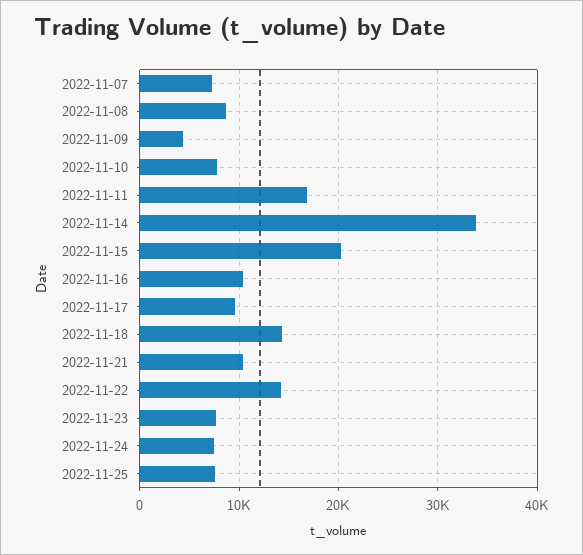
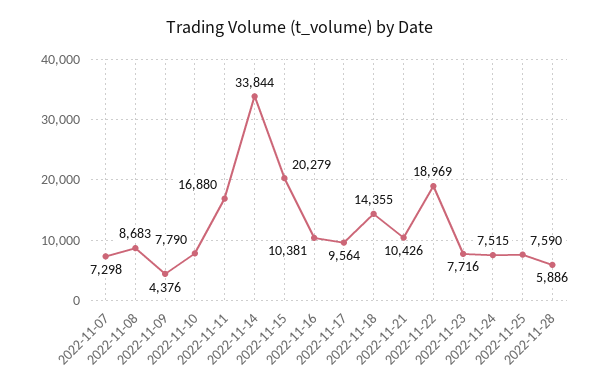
2022-11-22: 14000 -> 18969
2022-11-28: none -> 5886

